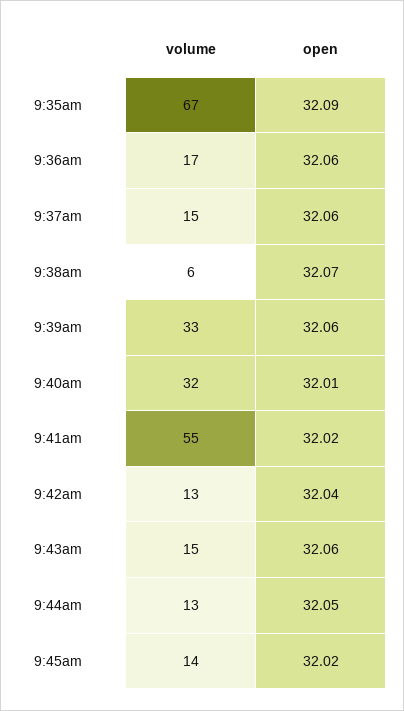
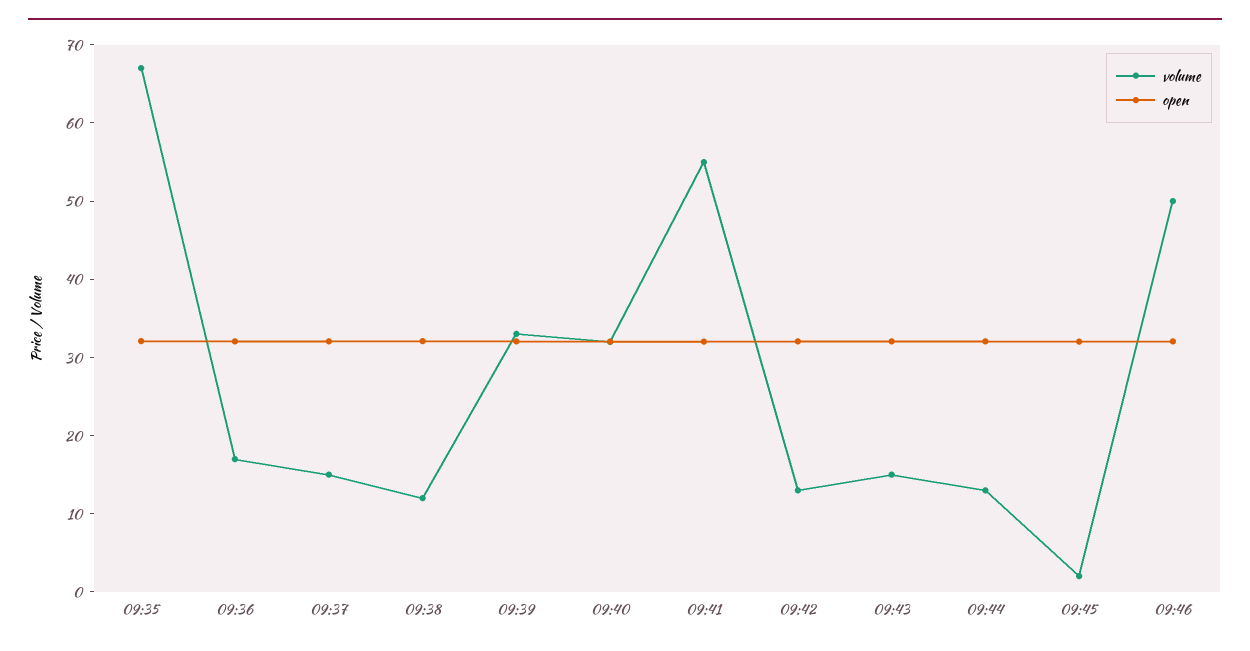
volume, 9:38am: 6 -> 12
volume, 9:45am: 14 -> 2
volume, 09:46: none -> 50
open, 09:46: none -> 32

